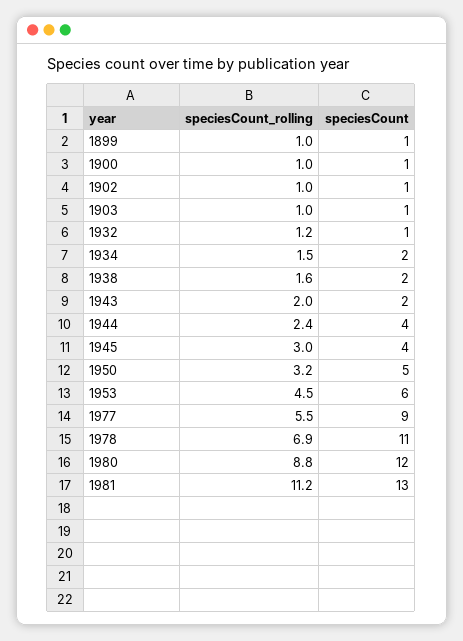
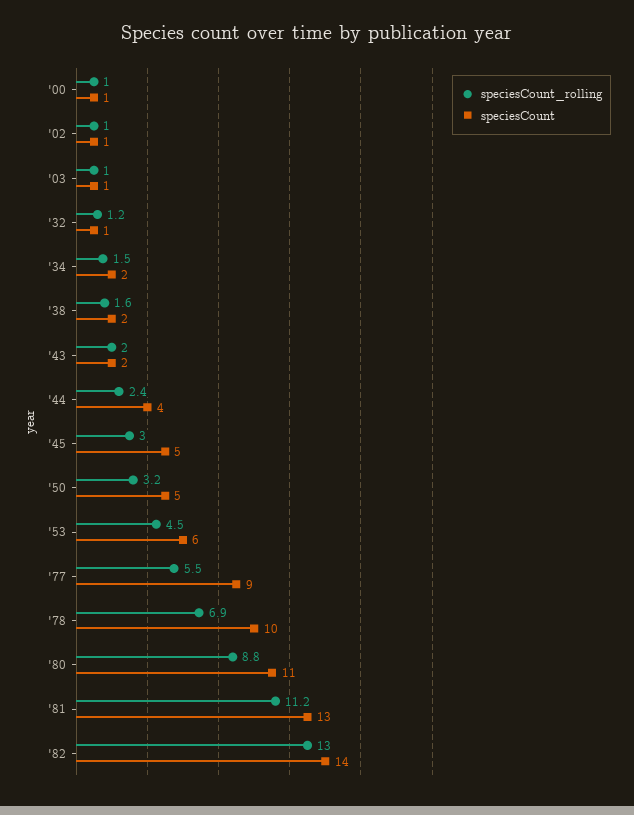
speciesCount_rolling, 1899: 1 -> none
speciesCount, 1899: 1 -> none
speciesCount, 1945: 4 -> 5
speciesCount, 1978: 11 -> 10
speciesCount, 1980: 12 -> 11
speciesCount_rolling, '82: none -> 13
speciesCount, '82: none -> 14

